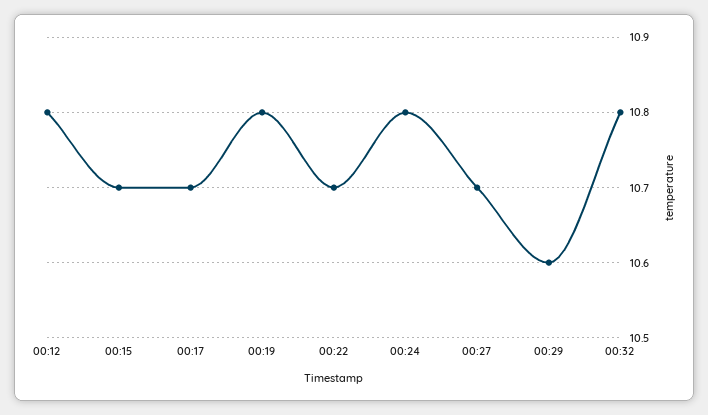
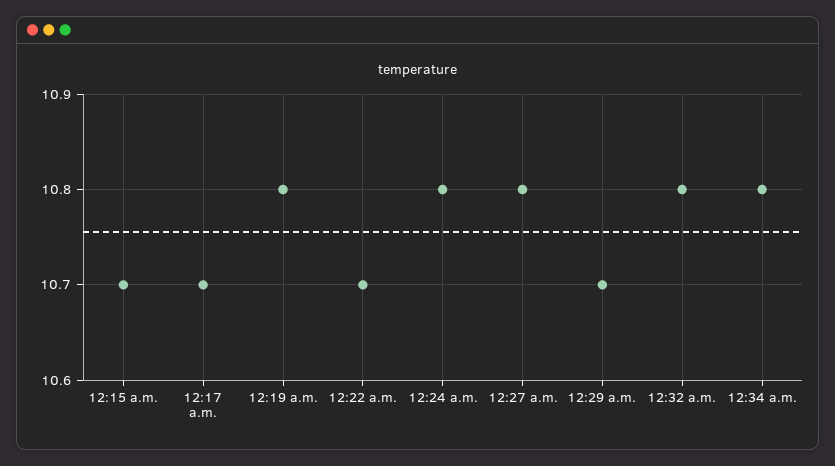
00:12: 10.8 -> none
00:27: 10.7 -> 10.8
00:29: 10.6 -> 10.7
12:34 a.m.: none -> 10.8

